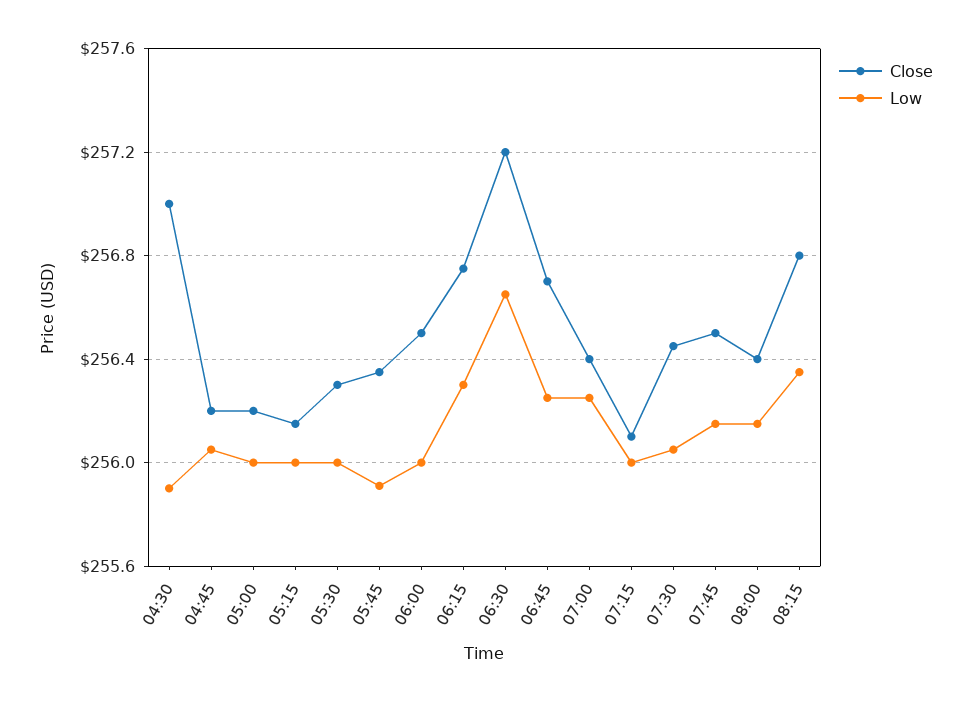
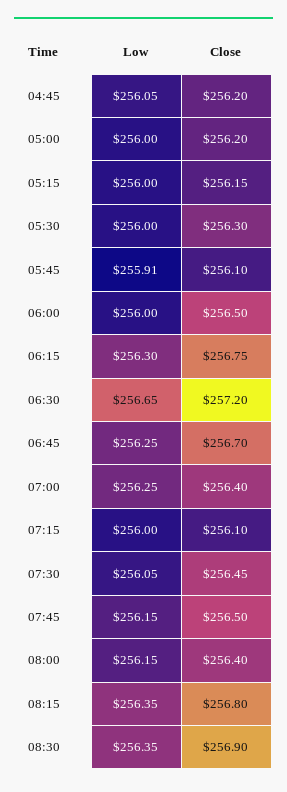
Close, 04:30: 257 -> none
Low, 04:30: 255.9 -> none
Close, 05:45: 256.35 -> 256.1
Low, 08:30: none -> 256.35
Close, 08:30: none -> 256.9

